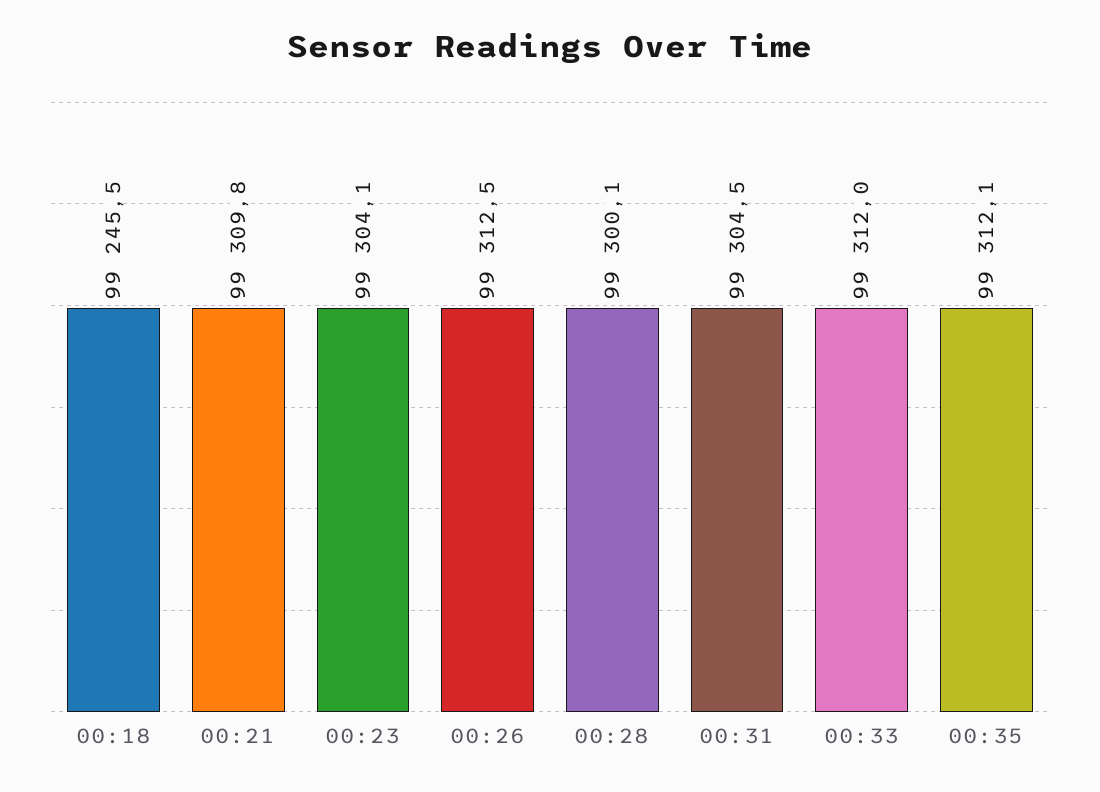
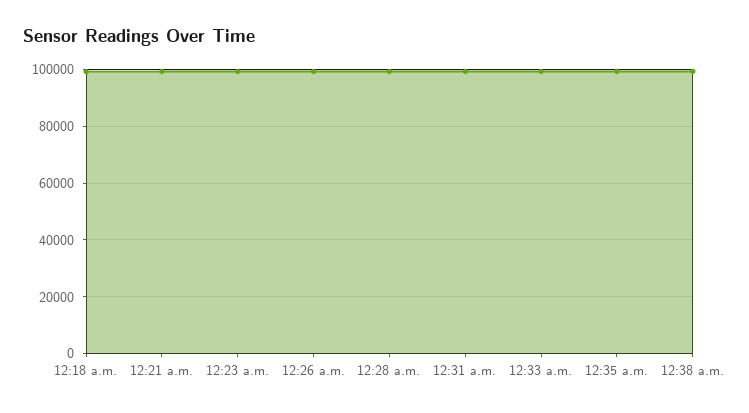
12:38 a.m.: none -> 100000

